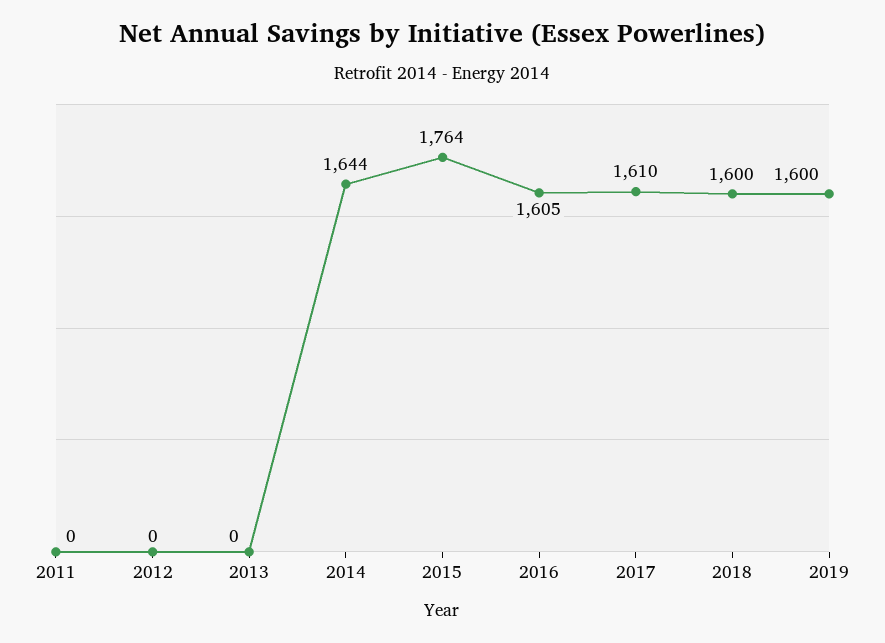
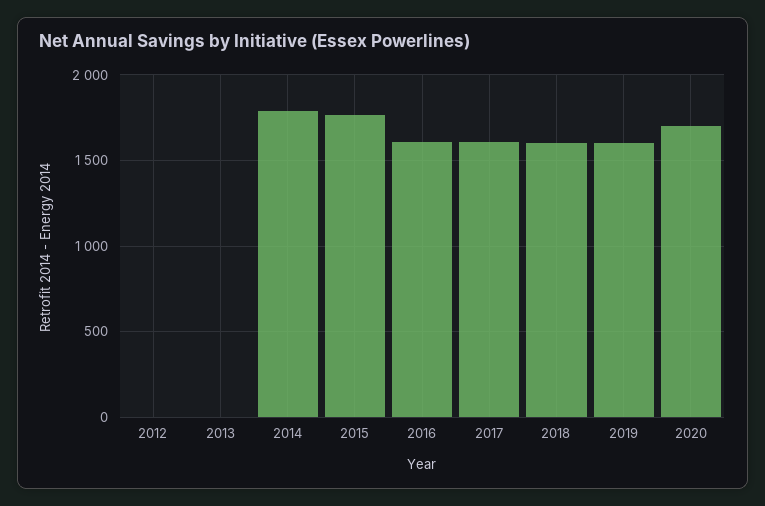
2011: 0 -> none
2014: 1644 -> 1800
2020: none -> 1700

